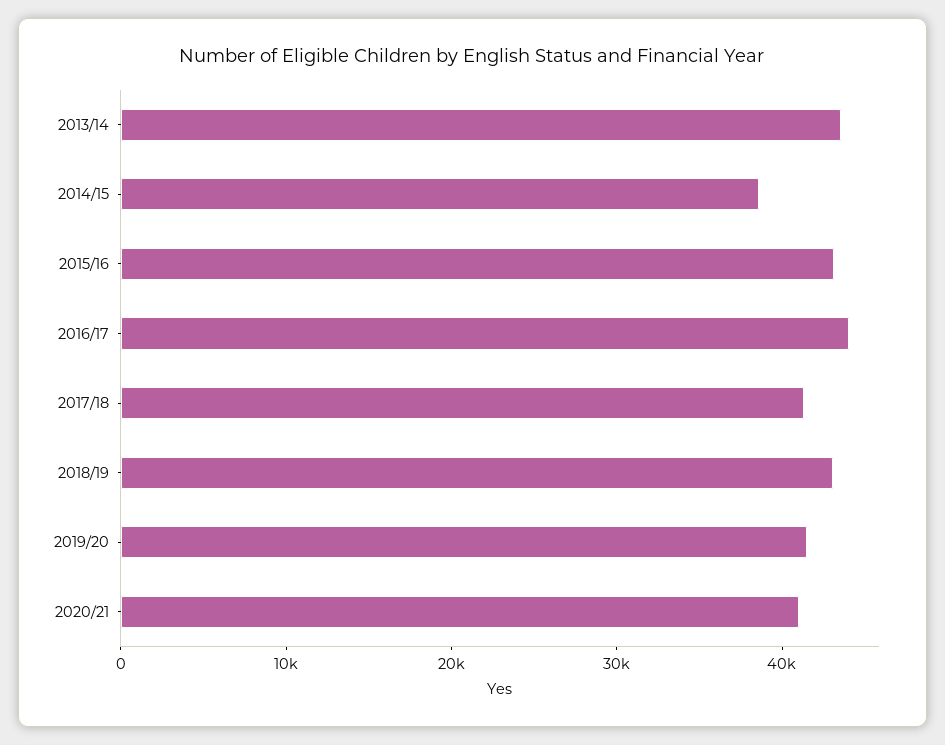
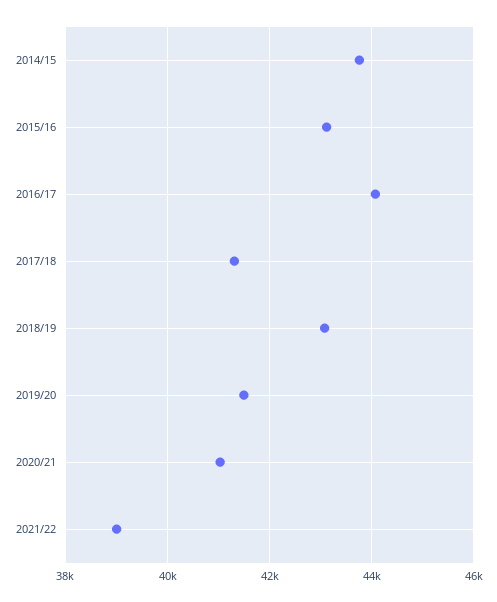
2013/14: 44000 -> none
2014/15: 38000 -> 43800
2021/22: none -> 39000

